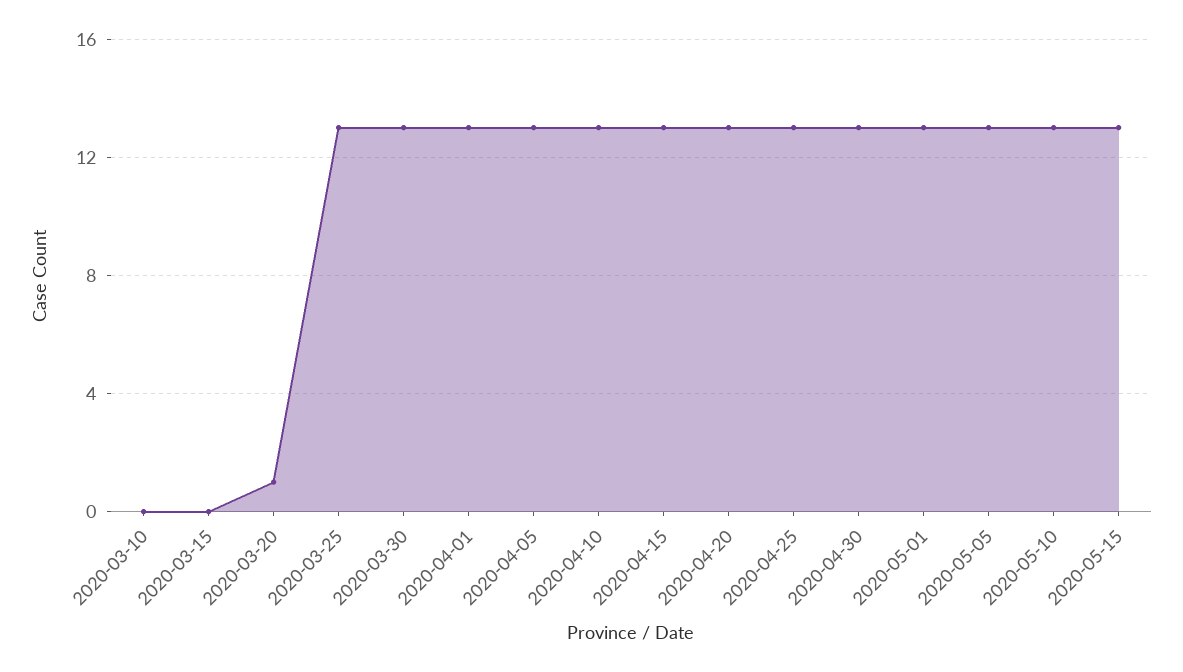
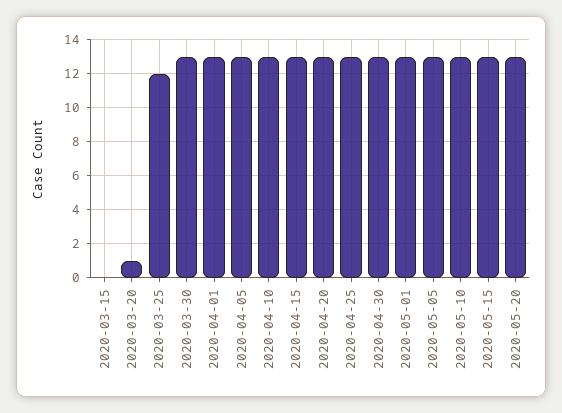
2020-03-10: 0 -> none
2020-03-25: 13 -> 12
2020-05-20: none -> 13

